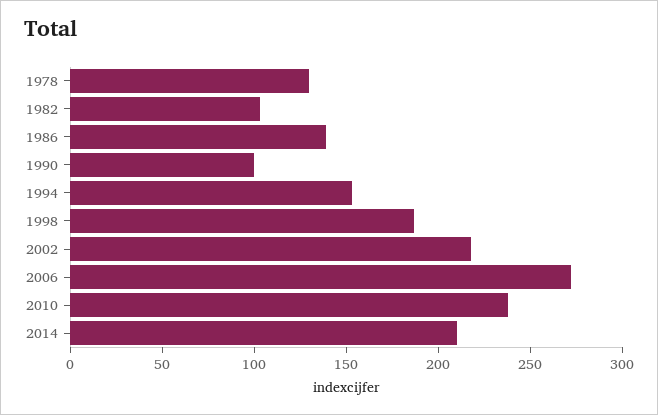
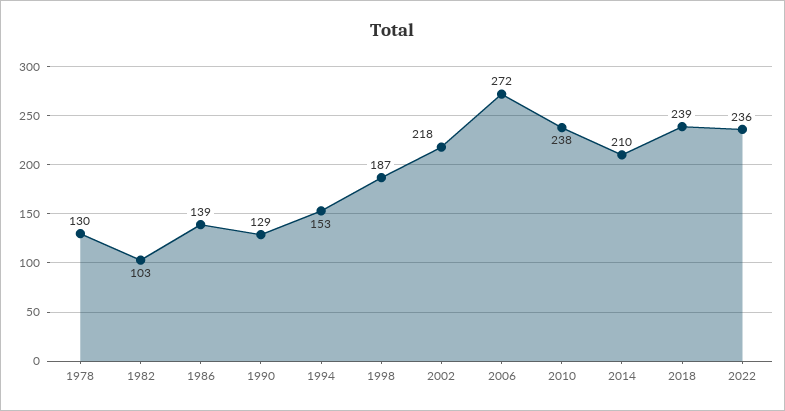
1990: 100 -> 129
2018: none -> 239
2022: none -> 236

